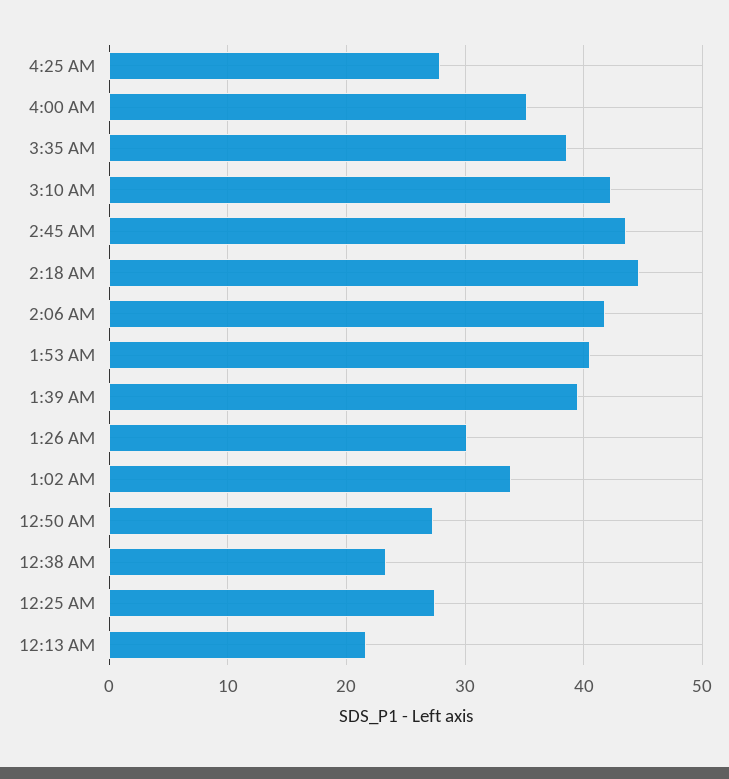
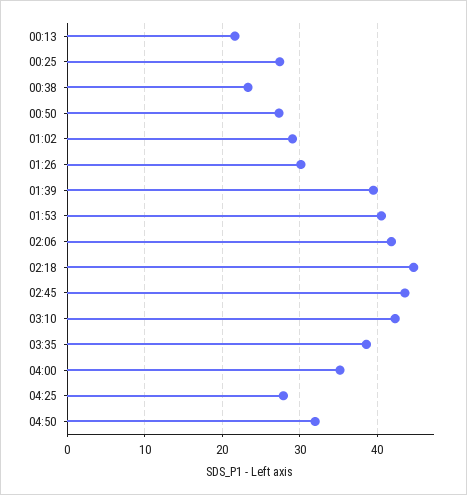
1:02 AM: 34 -> 29
04:50: none -> 32

